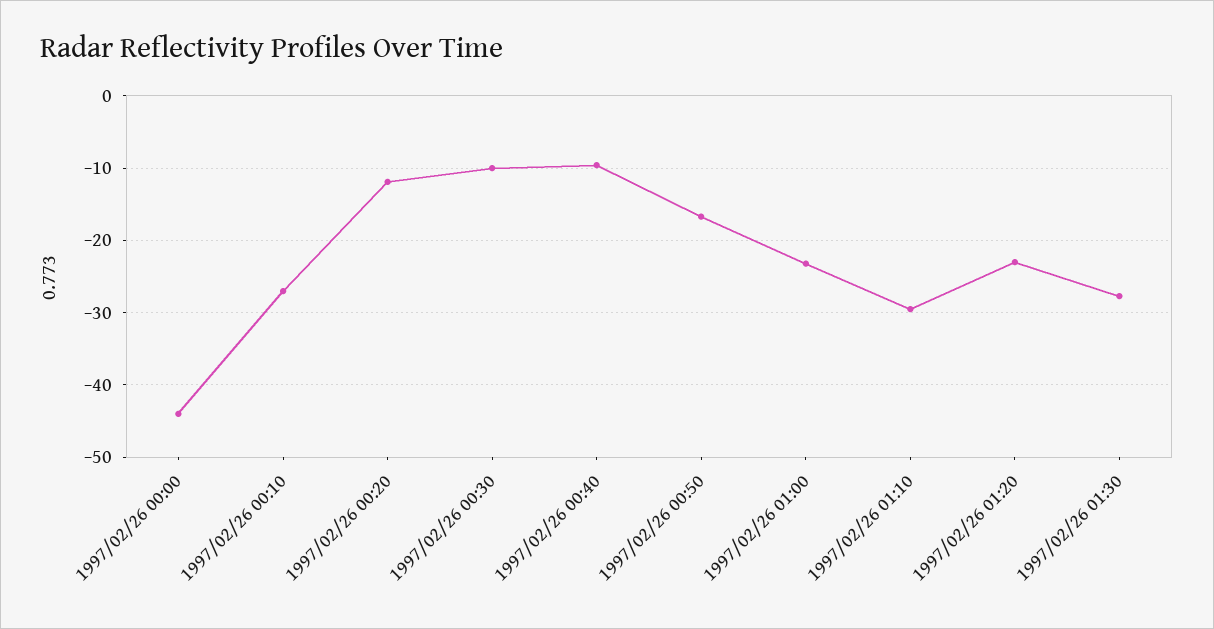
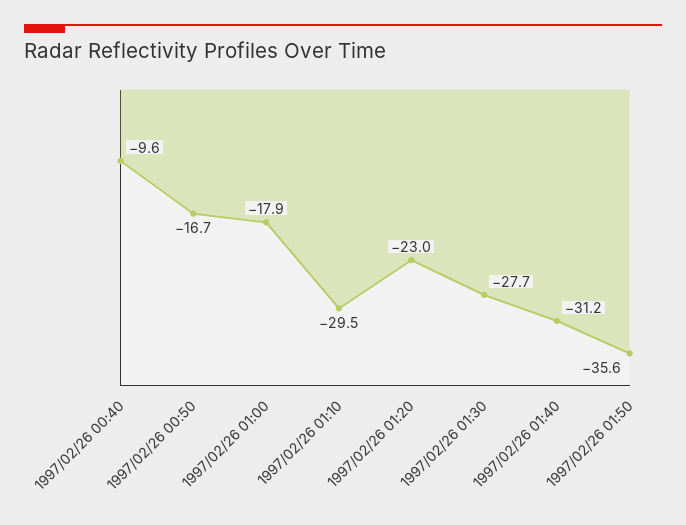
1997/02/26 00:00: -44 -> none
1997/02/26 00:10: -27 -> none
1997/02/26 00:20: -12 -> none
1997/02/26 00:30: -10 -> none
1997/02/26 01:00: -23 -> -17.9
1997/02/26 01:40: none -> -31.2
1997/02/26 01:50: none -> -35.6

